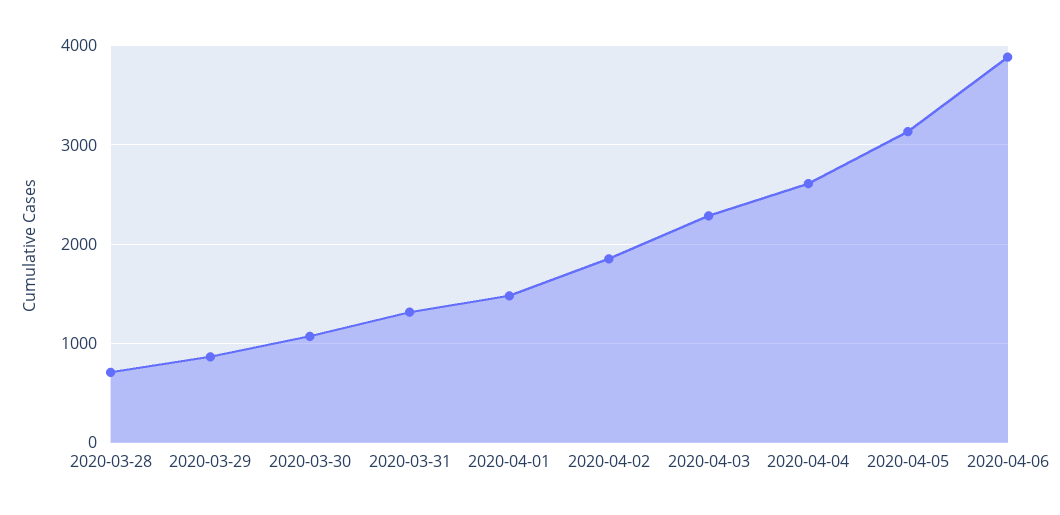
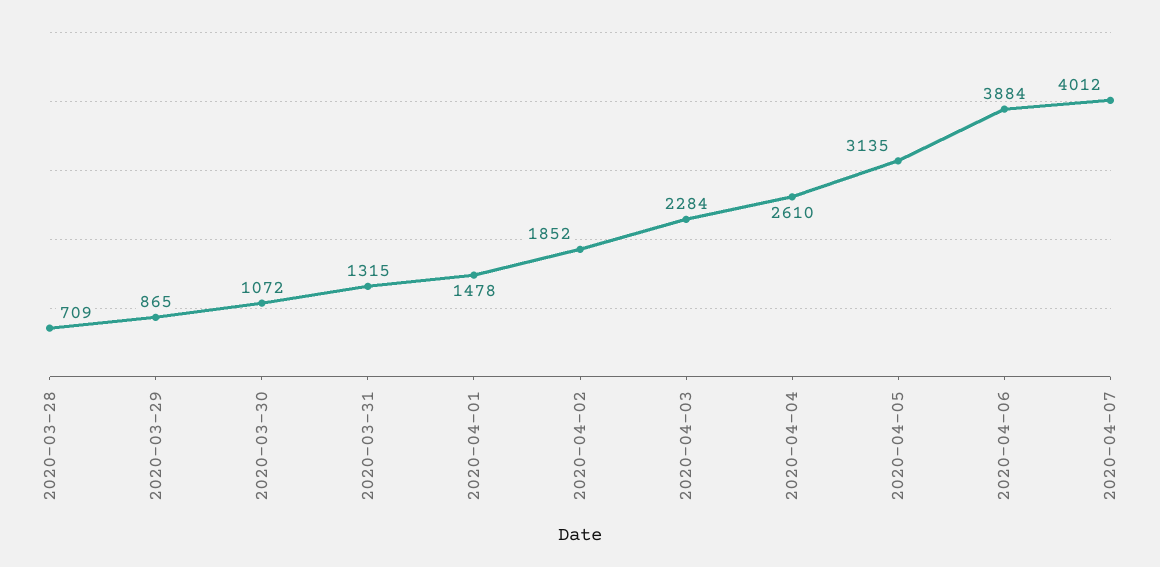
2020-04-07: none -> 4012

